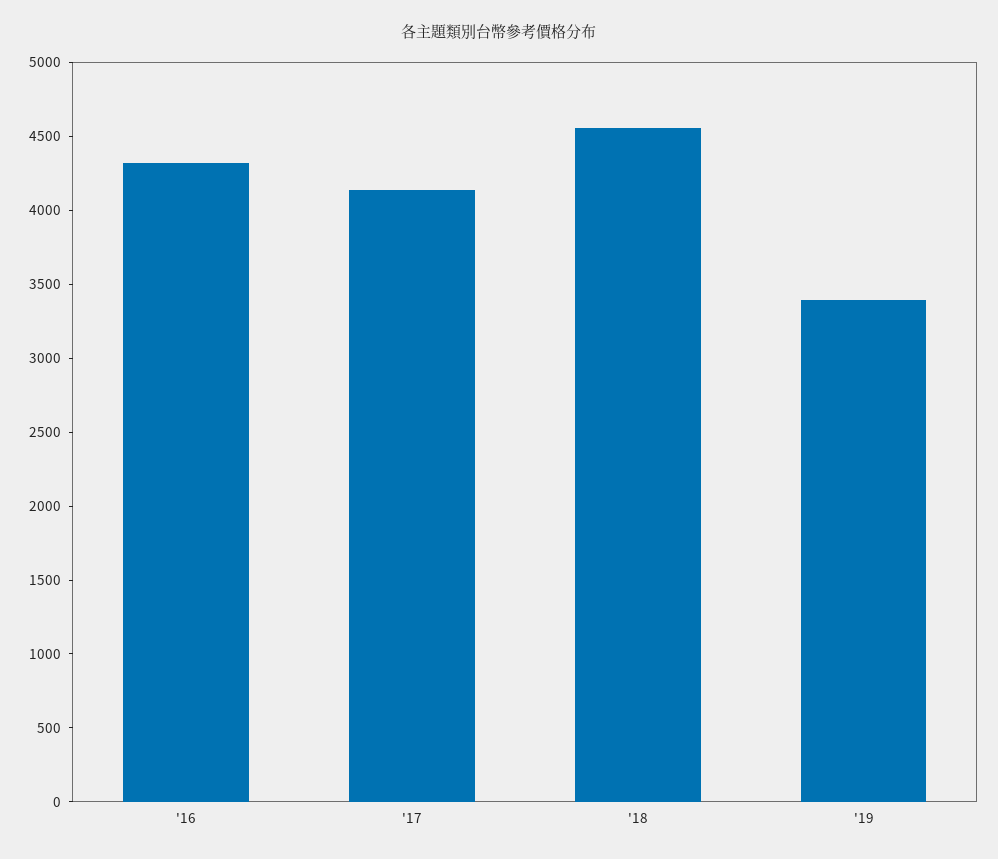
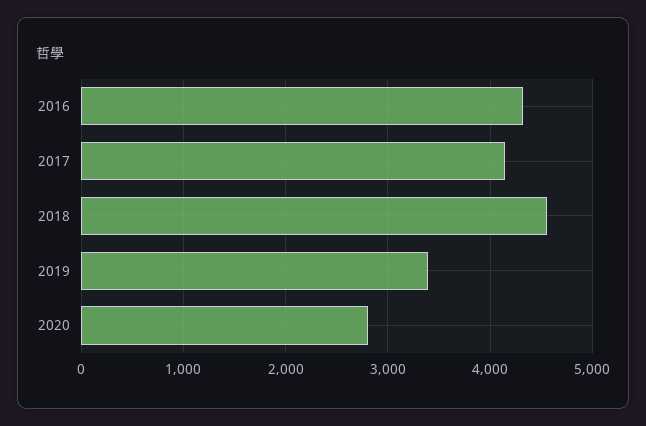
2020: none -> 2800

